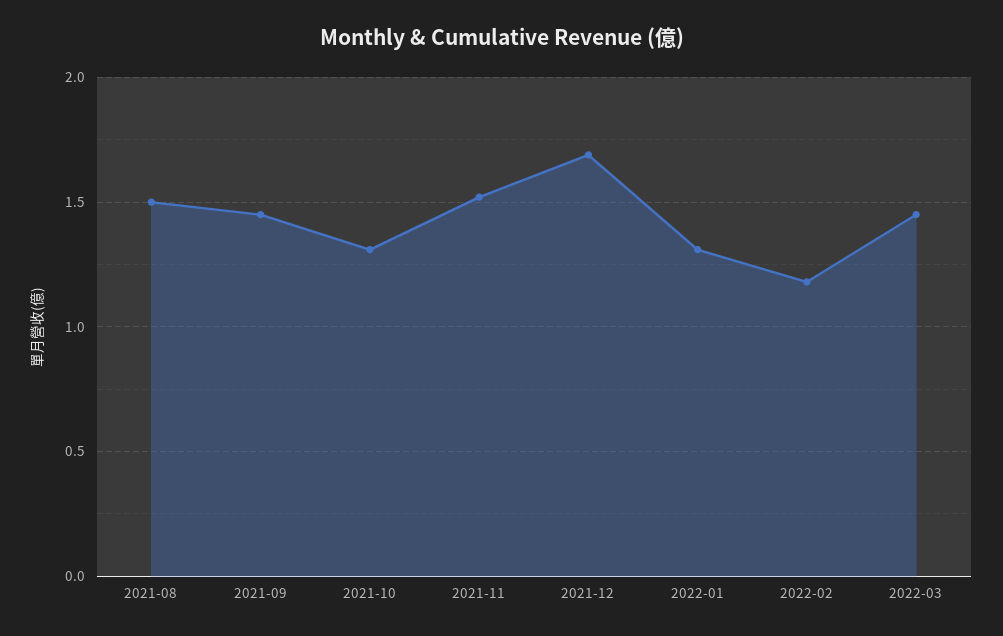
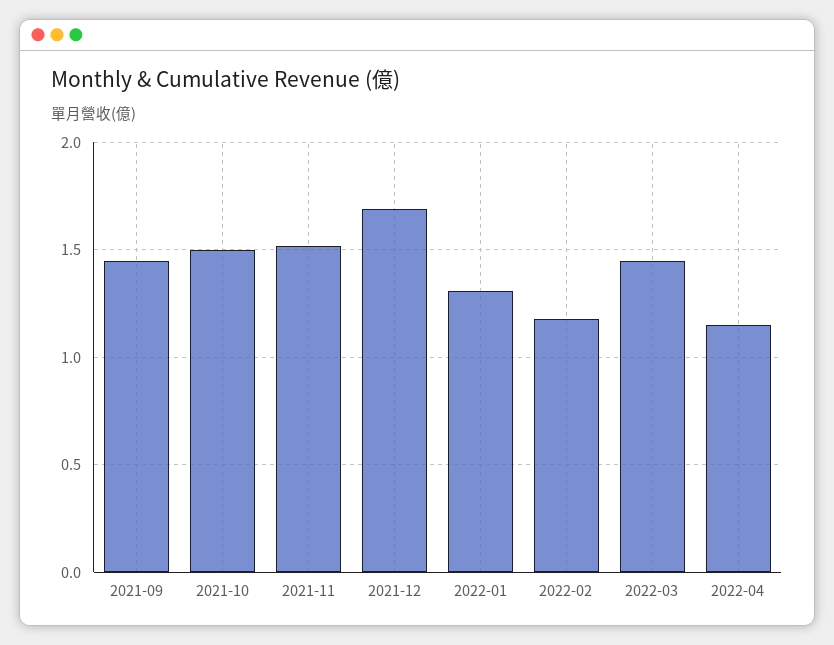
2021-08: 1.5 -> none
2021-10: 1.3 -> 1.5
2022-04: none -> 1.15

